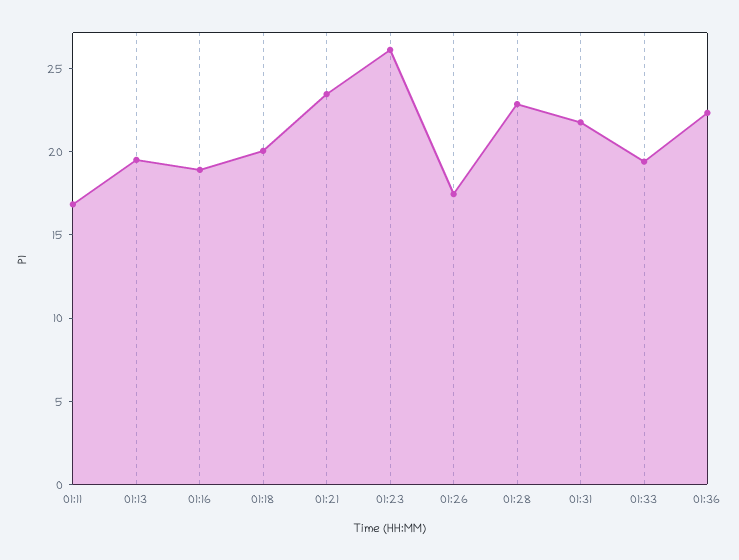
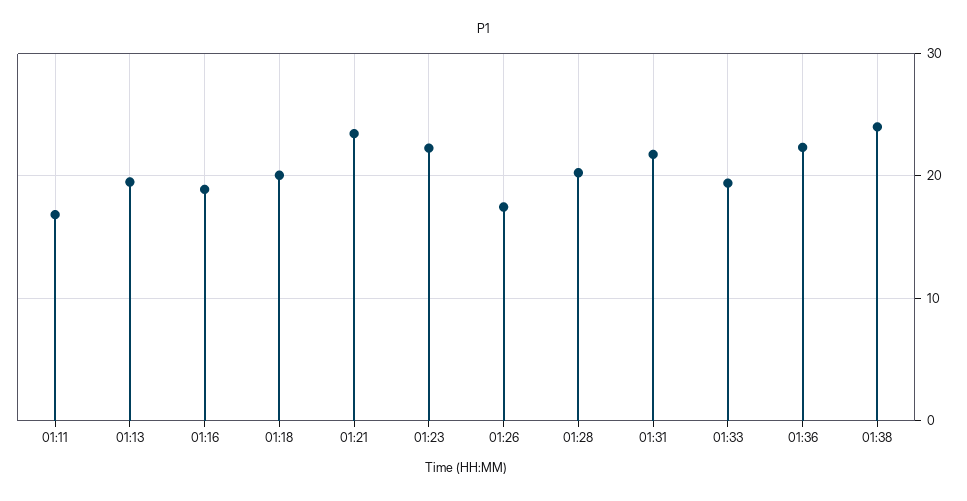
01:23: 26 -> 22
01:28: 23 -> 20
01:38: none -> 24

